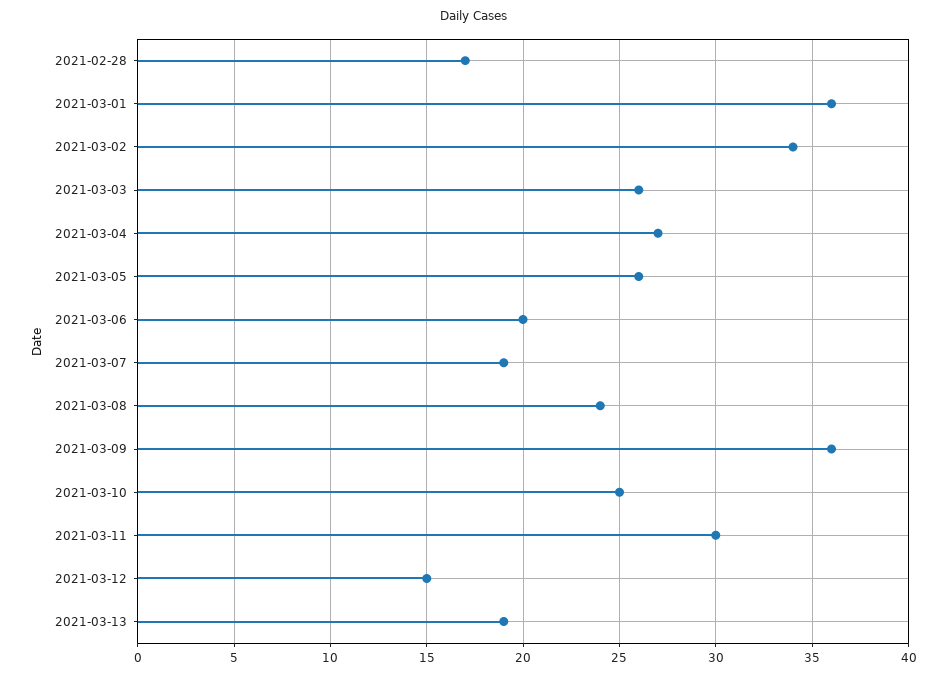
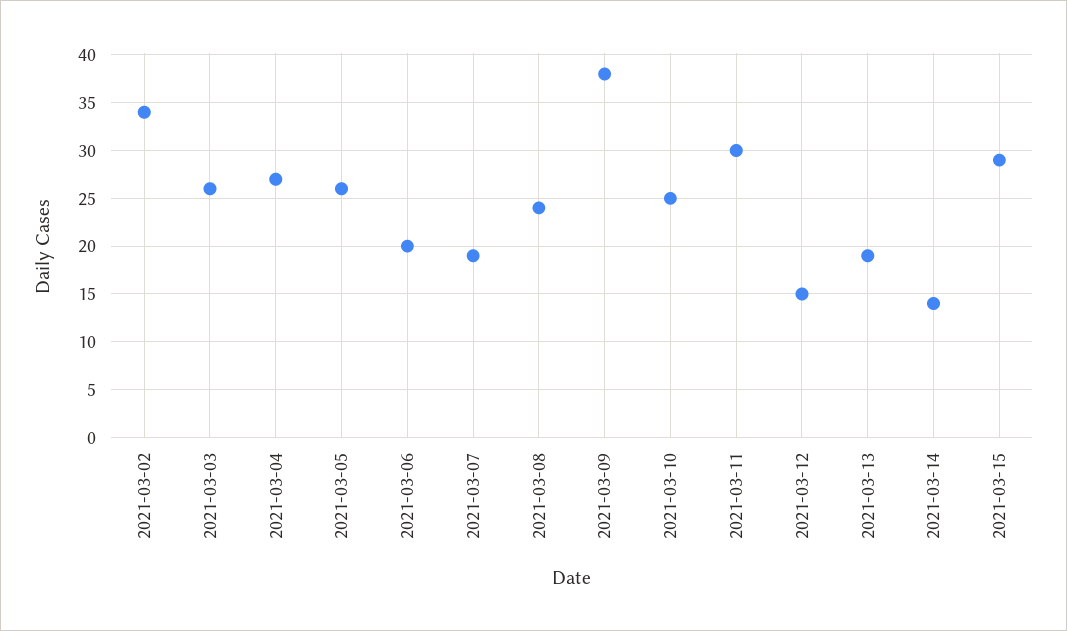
2021-02-28: 17 -> none
2021-03-01: 36 -> none
2021-03-09: 36 -> 38
2021-03-14: none -> 14
2021-03-15: none -> 29

